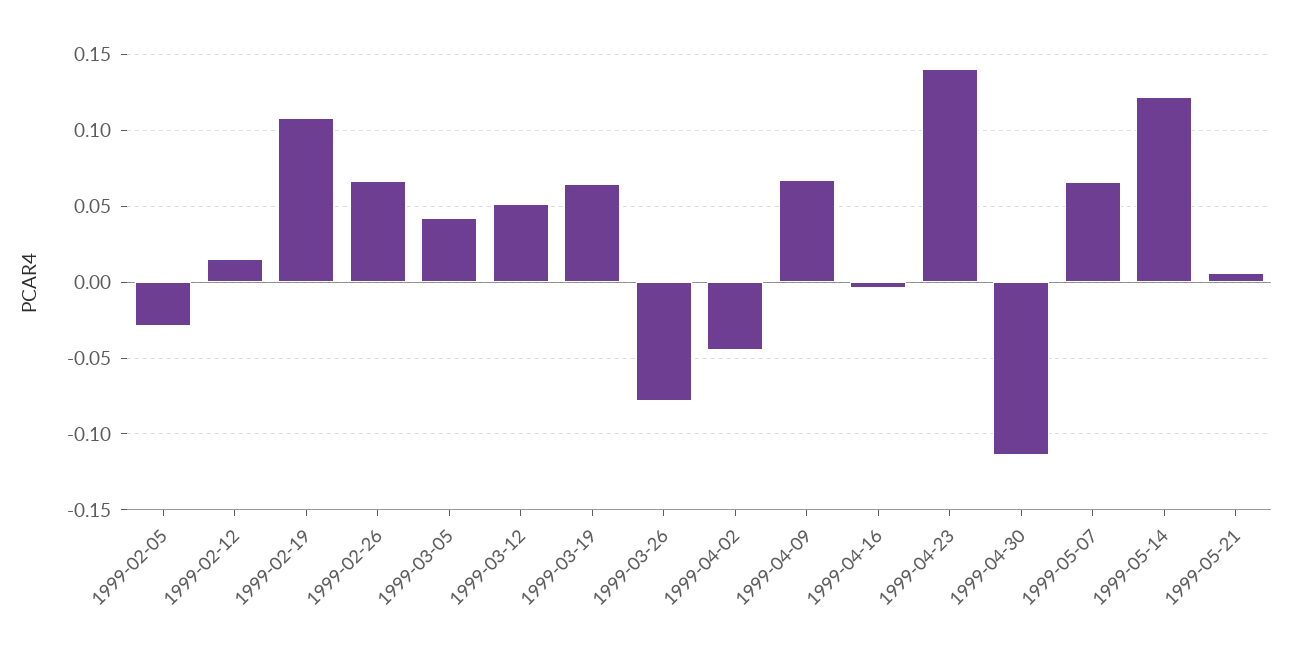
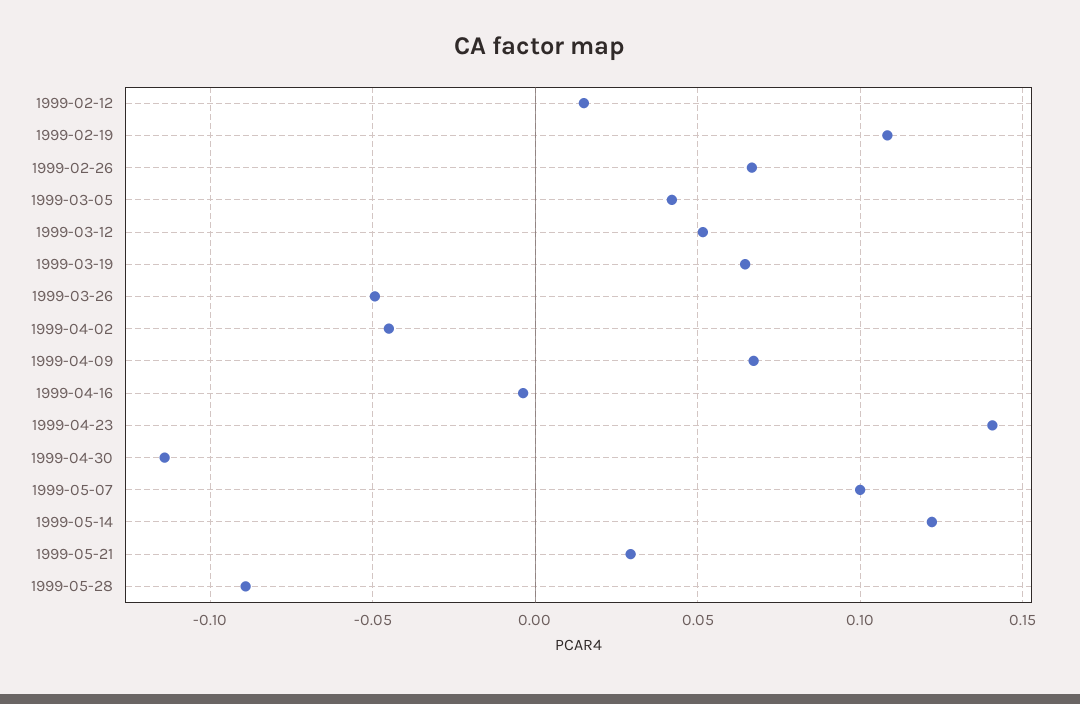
1999-02-05: -0.03 -> none
1999-03-26: -0.08 -> -0.05
1999-05-07: 0.065 -> 0.1
1999-05-21: 0.005 -> 0.03
1999-05-28: none -> -0.09

